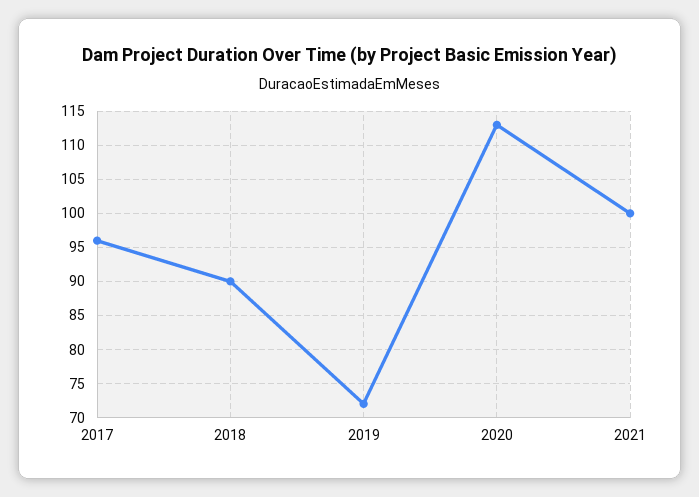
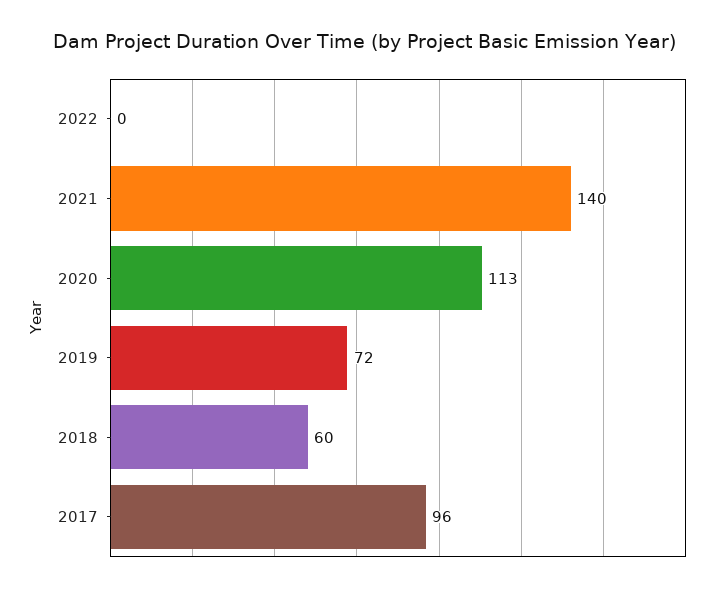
2018: 90 -> 60
2021: 100 -> 140
2022: none -> 0

